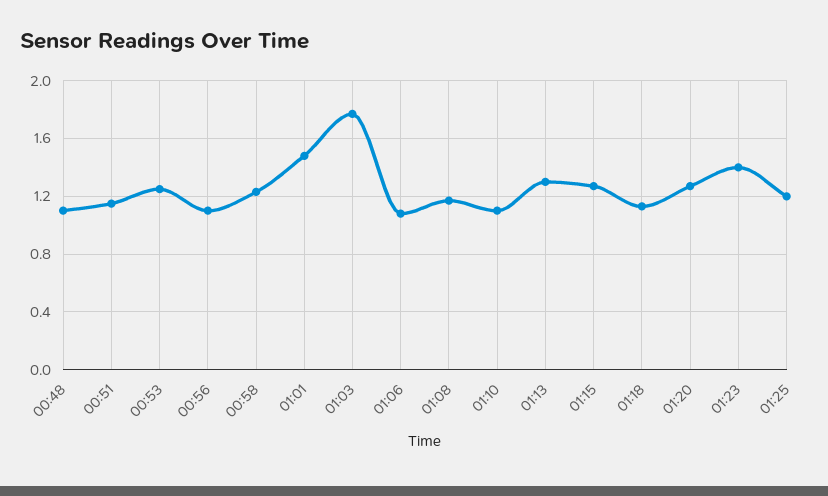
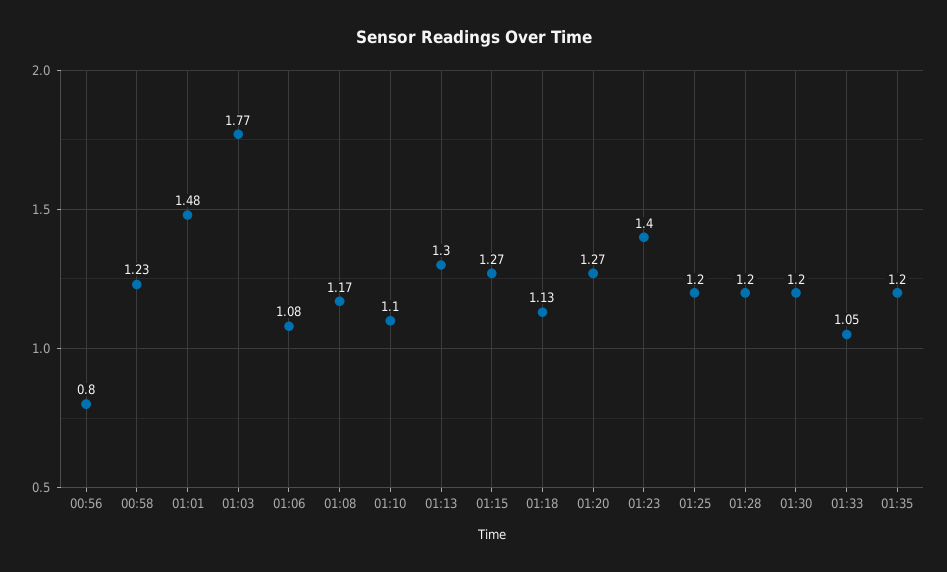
00:48: 1.1 -> none
00:51: 1.15 -> none
00:53: 1.25 -> none
00:56: 1.1 -> 0.8
01:28: none -> 1.2
01:30: none -> 1.2
01:33: none -> 1.05
01:35: none -> 1.2

